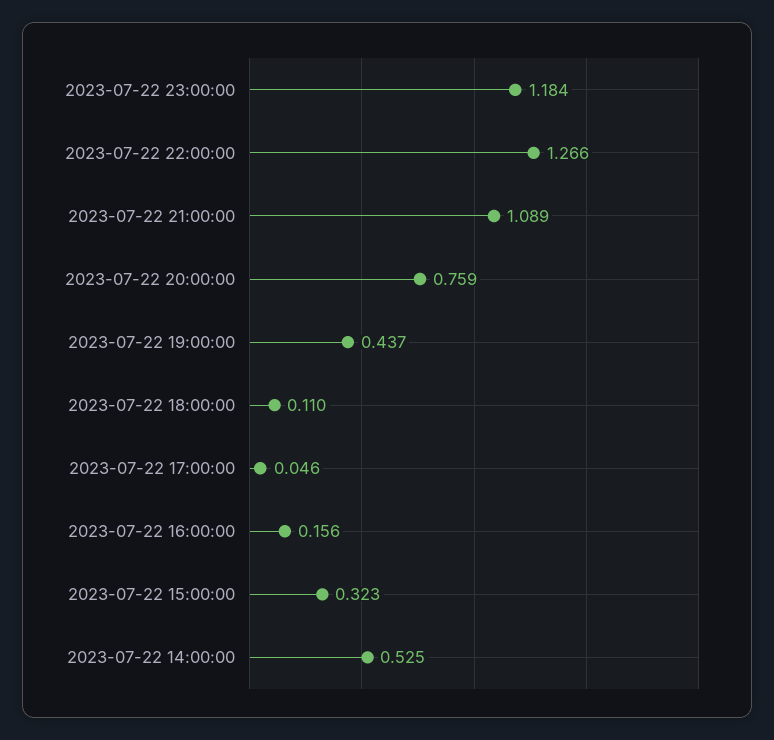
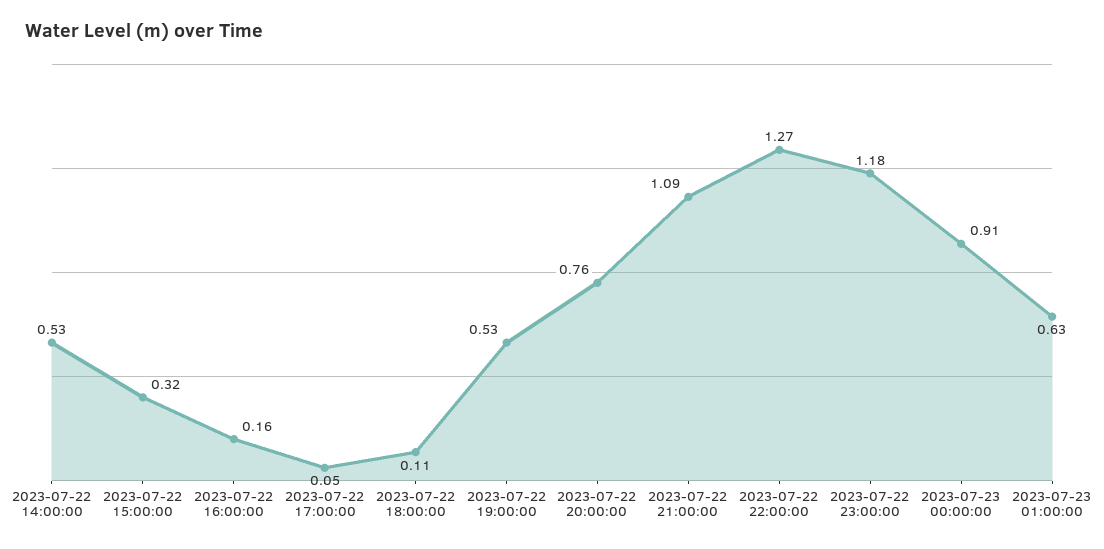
2023-07-22 19:00:00: 0.437 -> 0.53
2023-07-23 00:00:00: none -> 0.91
2023-07-23 01:00:00: none -> 0.63

